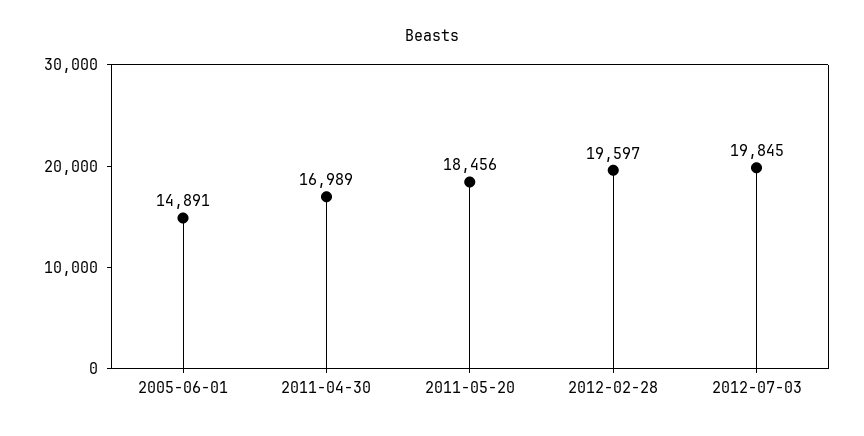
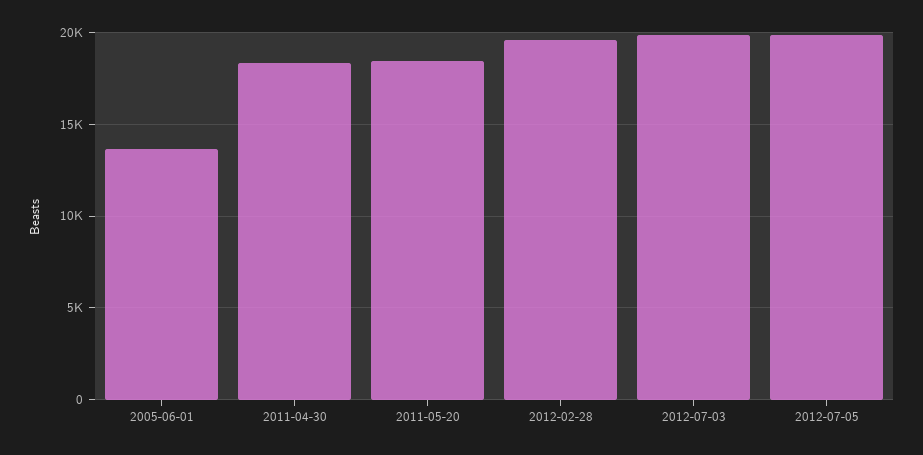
2005-06-01: 14891 -> 13500
2011-04-30: 16989 -> 18500
2012-07-05: none -> 20000

